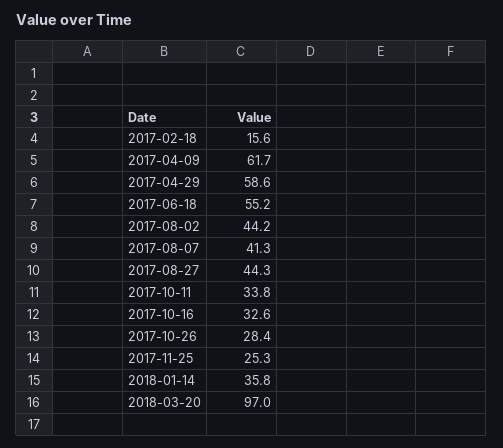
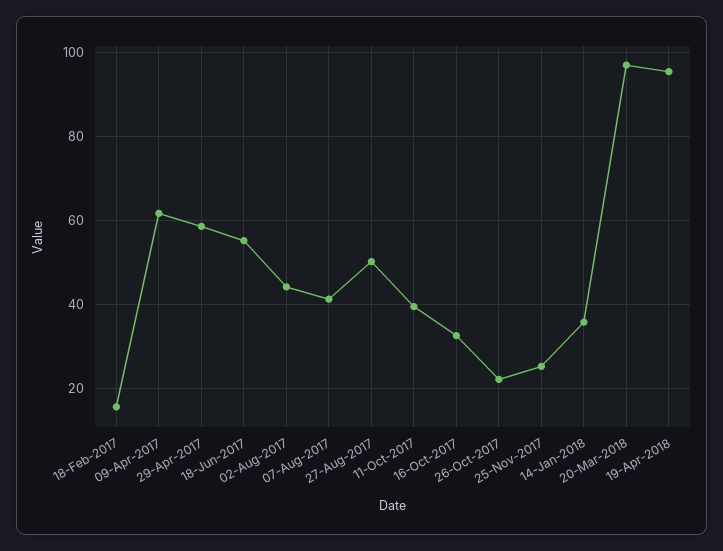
2017-08-27: 44.3 -> 50
2017-10-11: 33.8 -> 40
2017-10-26: 28.4 -> 22
19-Apr-2018: none -> 96

